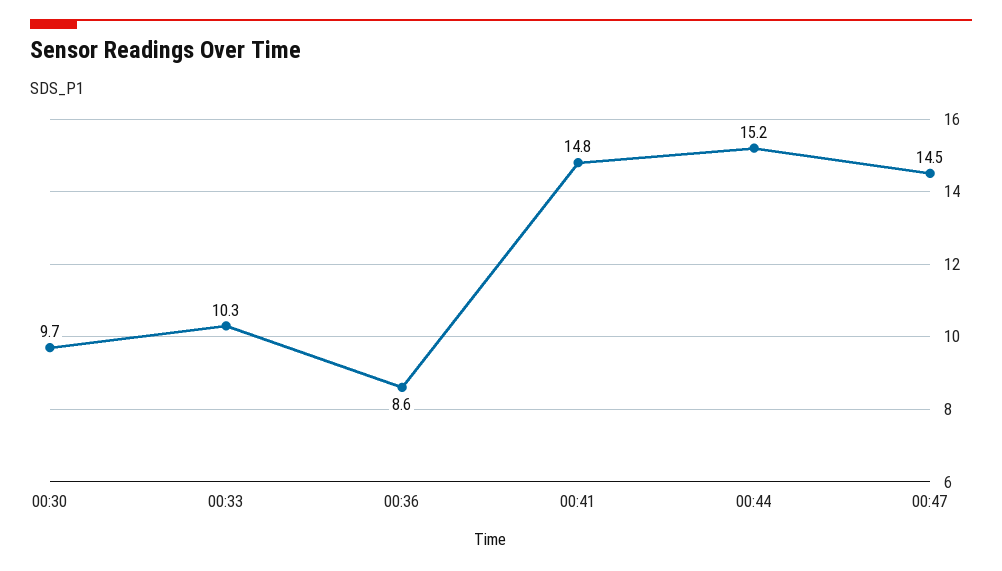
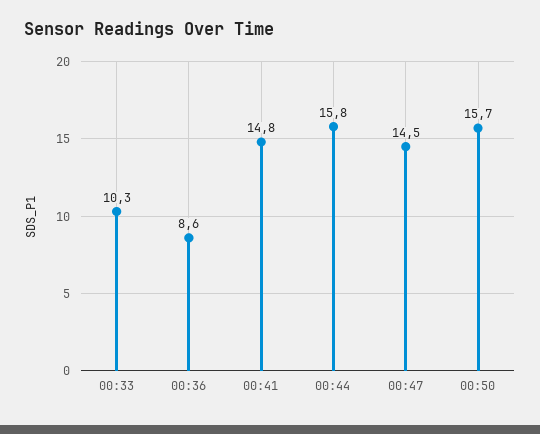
00:30: 9.7 -> none
00:44: 15.2 -> 15.8
00:50: none -> 15.7

